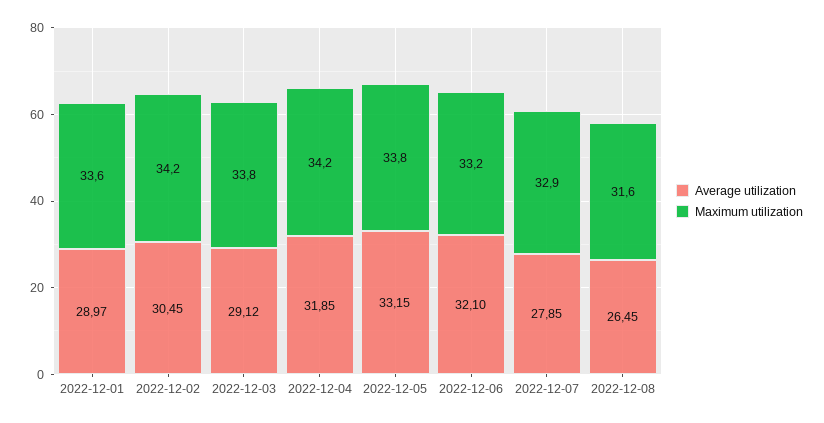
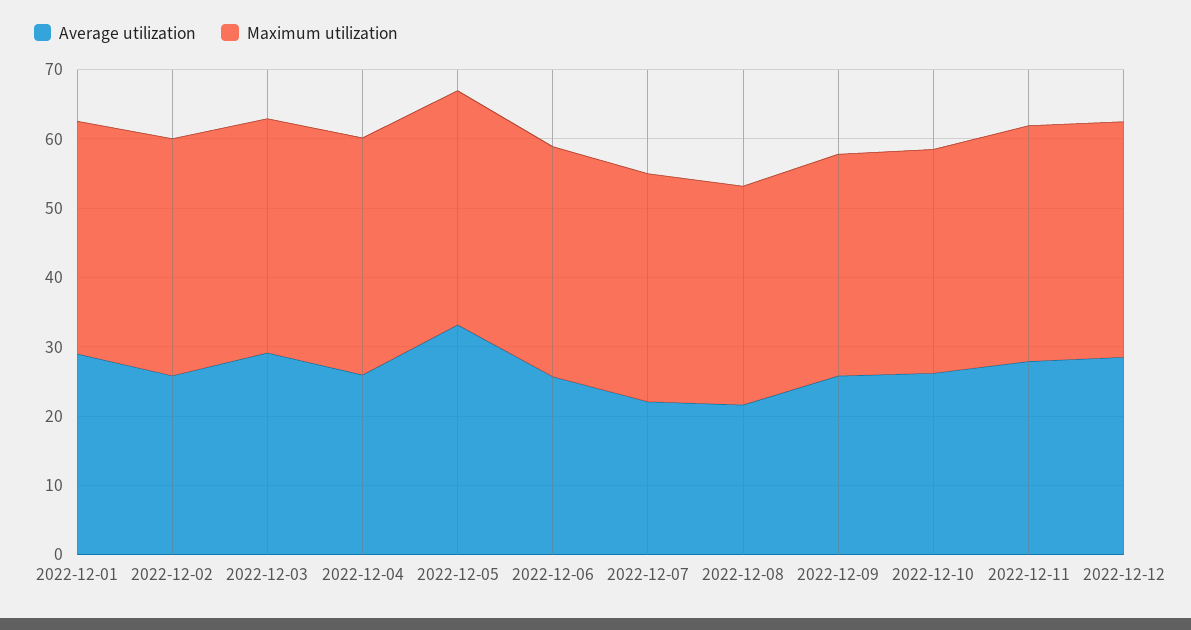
Average utilization, 2022-12-02: 30.45 -> 26
Average utilization, 2022-12-04: 31.85 -> 26
Average utilization, 2022-12-06: 32.1 -> 26
Average utilization, 2022-12-07: 27.85 -> 22
Average utilization, 2022-12-08: 26.45 -> 22
Average utilization, 2022-12-09: none -> 26
Maximum utilization, 2022-12-09: none -> 32
Average utilization, 2022-12-10: none -> 26
Maximum utilization, 2022-12-10: none -> 32
Average utilization, 2022-12-11: none -> 28
Maximum utilization, 2022-12-11: none -> 34
Average utilization, 2022-12-12: none -> 28
Maximum utilization, 2022-12-12: none -> 34

